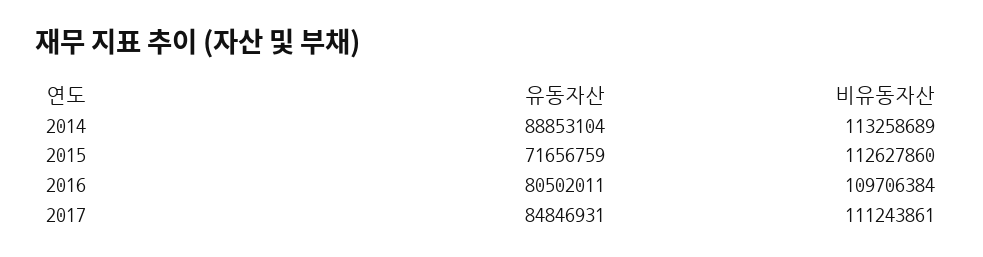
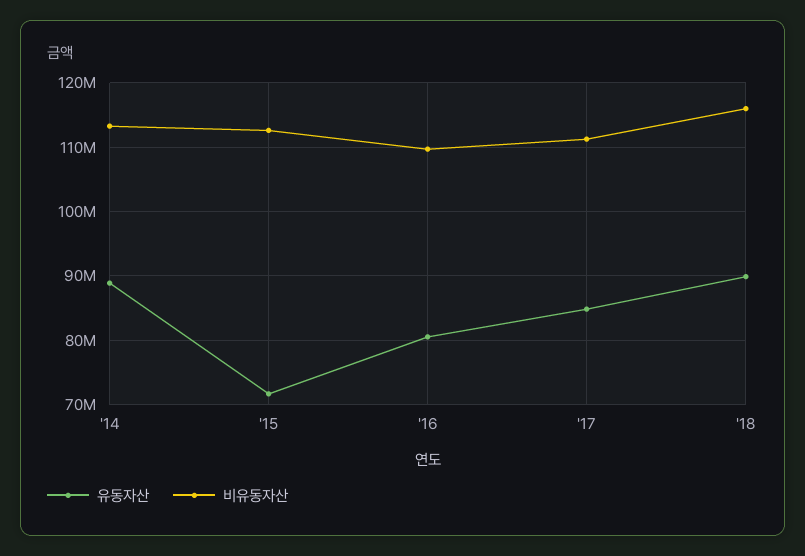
유동자산, '18: none -> 90000000
비유동자산, '18: none -> 116000000

